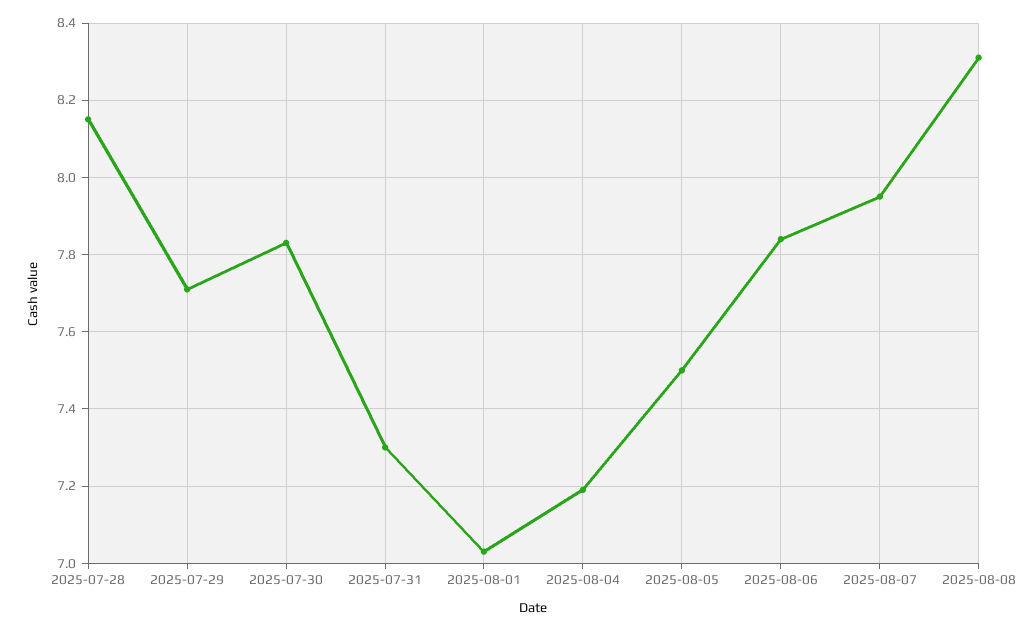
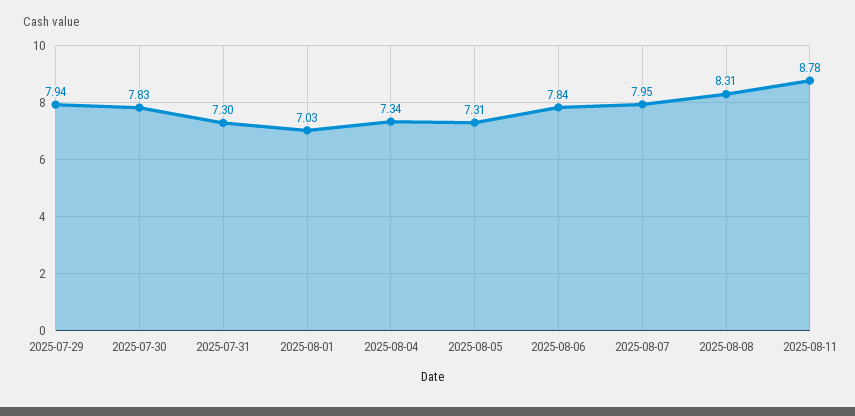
2025-07-28: 8.15 -> none
2025-07-29: 7.7 -> 7.94
2025-08-04: 7.2 -> 7.34
2025-08-05: 7.5 -> 7.31
2025-08-11: none -> 8.78

